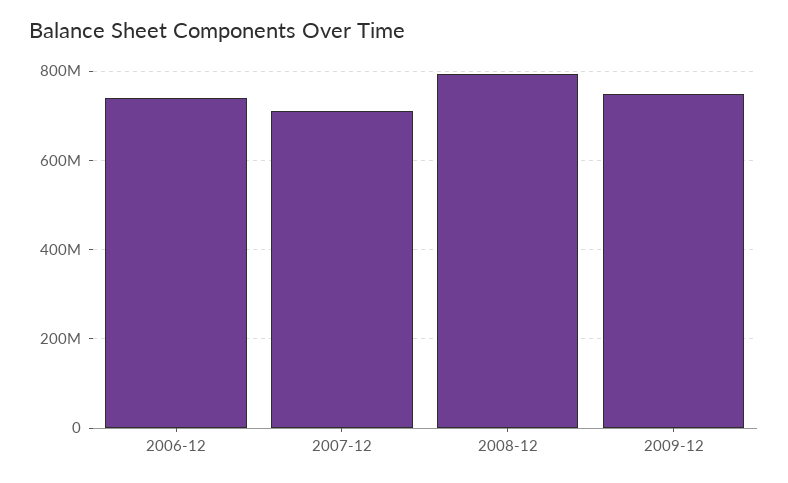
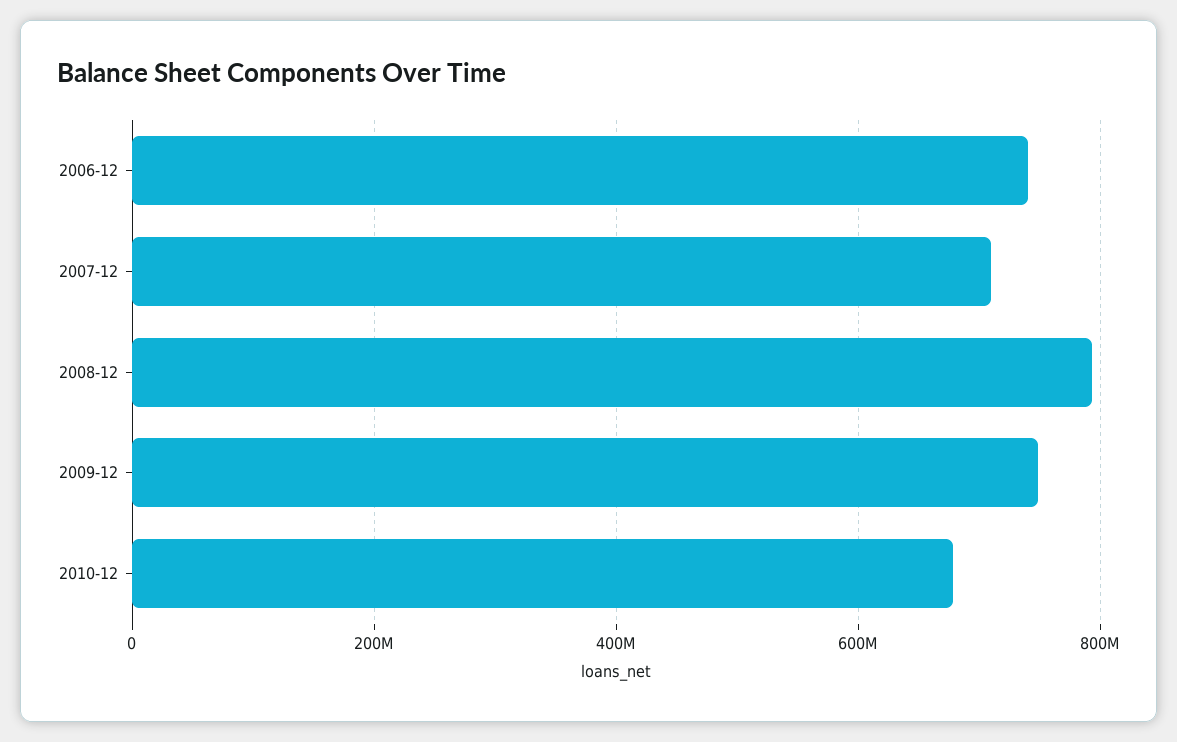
2010-12: none -> 680000000

